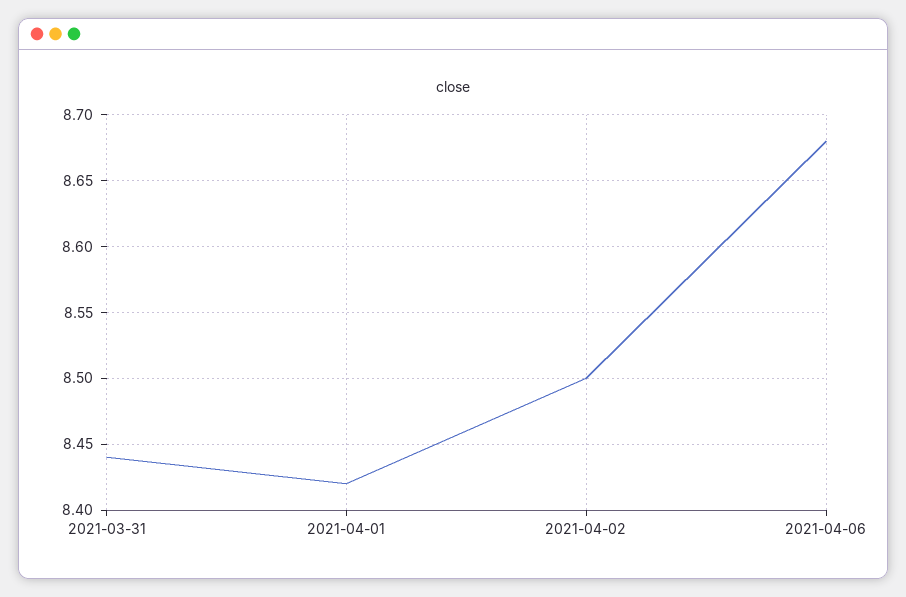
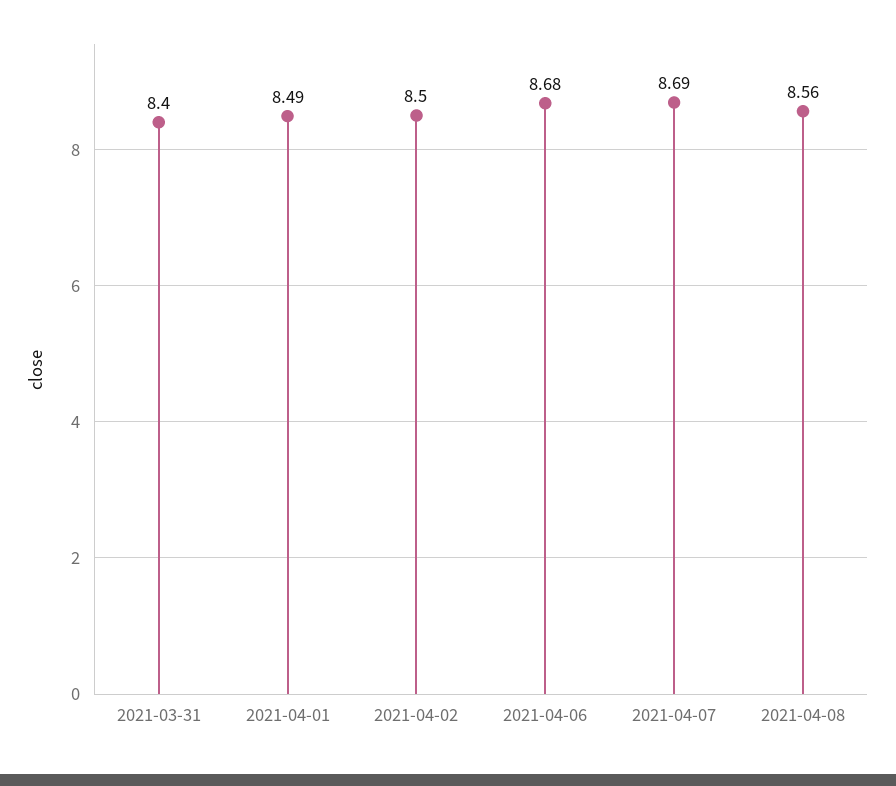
2021-03-31: 8.44 -> 8.4
2021-04-01: 8.42 -> 8.49
2021-04-07: none -> 8.69
2021-04-08: none -> 8.56

